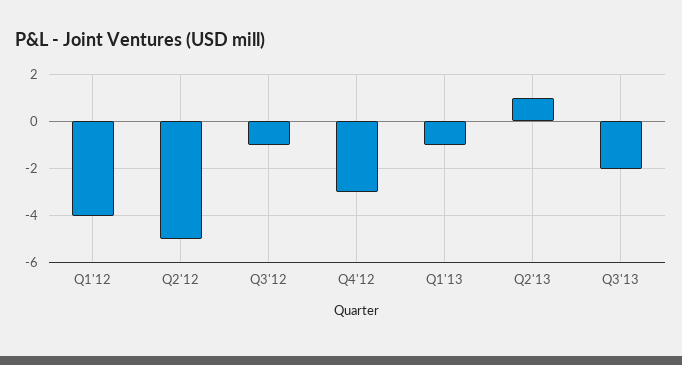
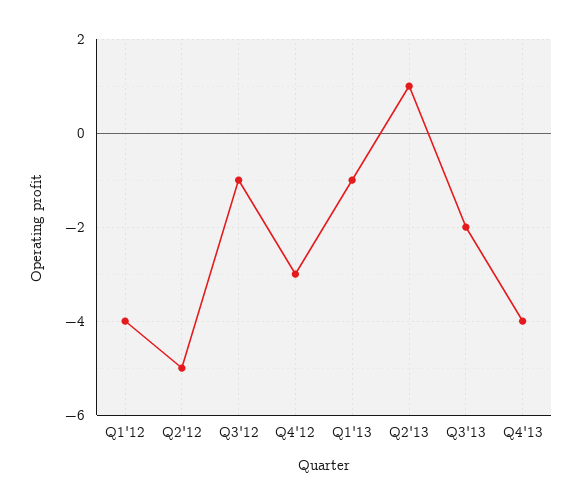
Q4'13: none -> -4

